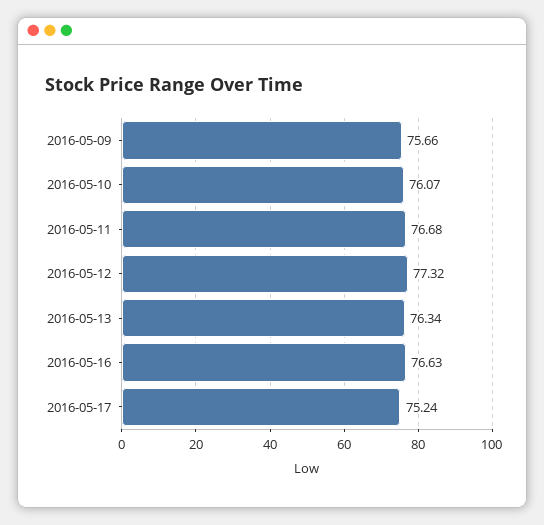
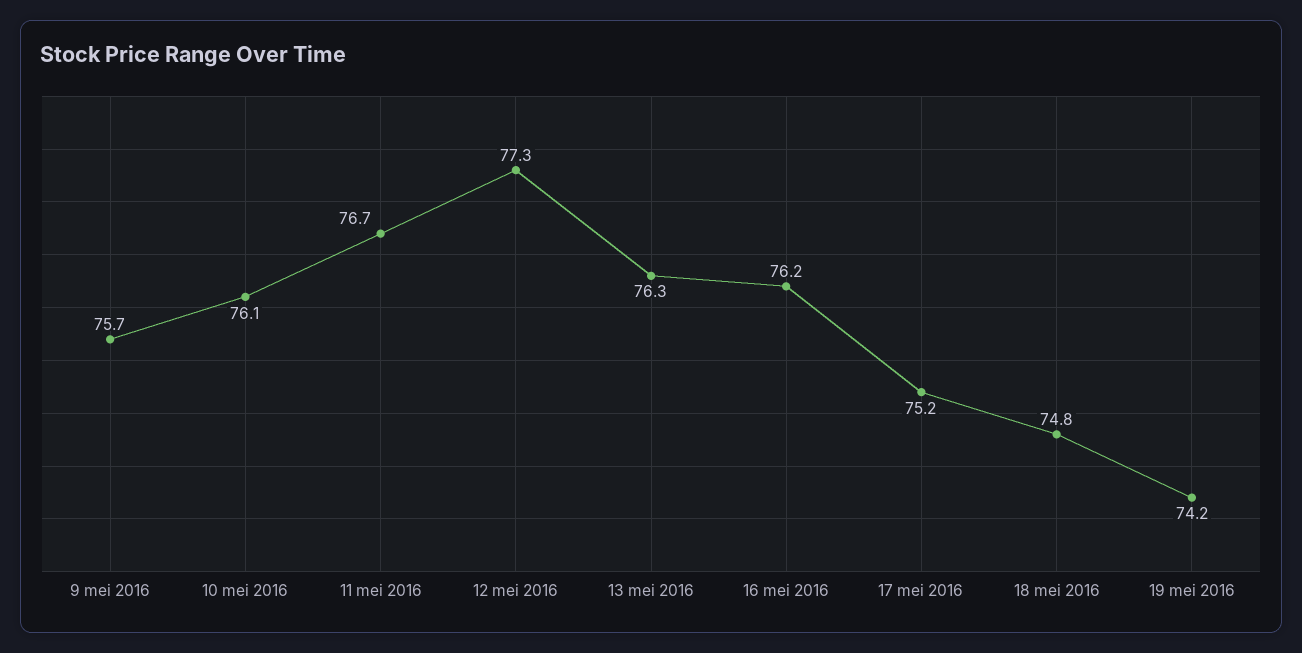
2016-05-16: 76.63 -> 76.2
18 mei 2016: none -> 74.8
19 mei 2016: none -> 74.2

